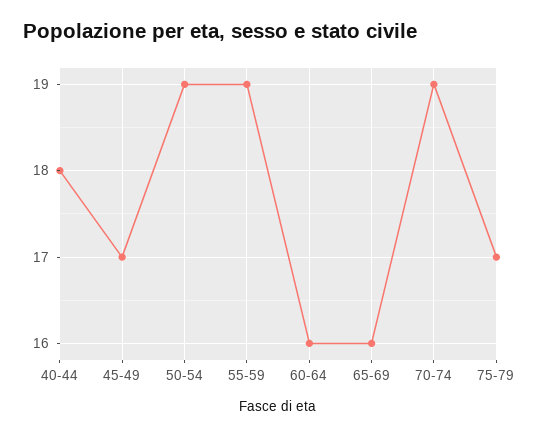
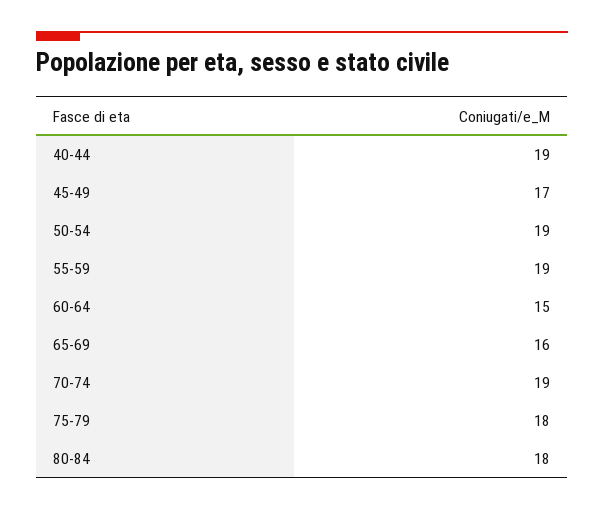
40-44: 18 -> 19
60-64: 16 -> 15
75-79: 17 -> 18
80-84: none -> 18

